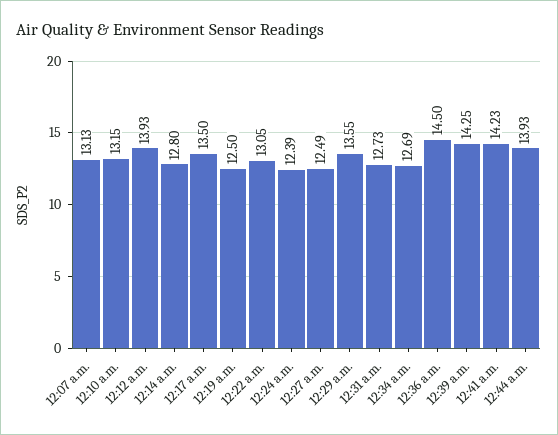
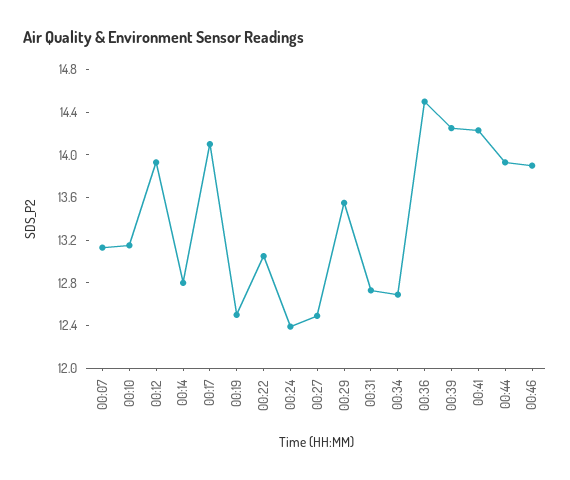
12:17 a.m.: 13.5 -> 14.1
00:46: none -> 13.9

